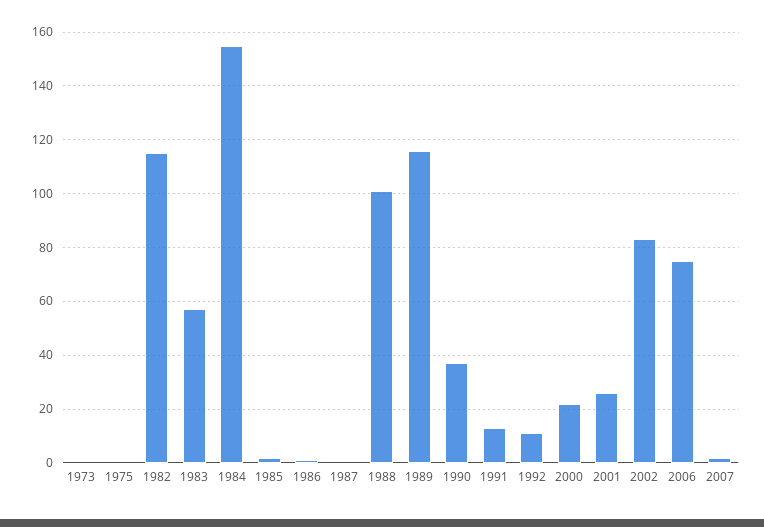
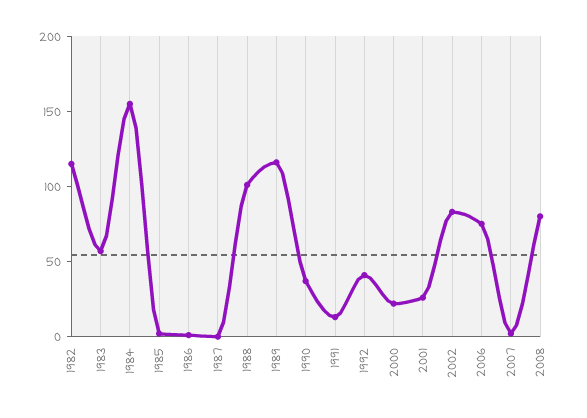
1973: 0 -> none
1975: 0 -> none
1992: 10 -> 40
2008: none -> 80

